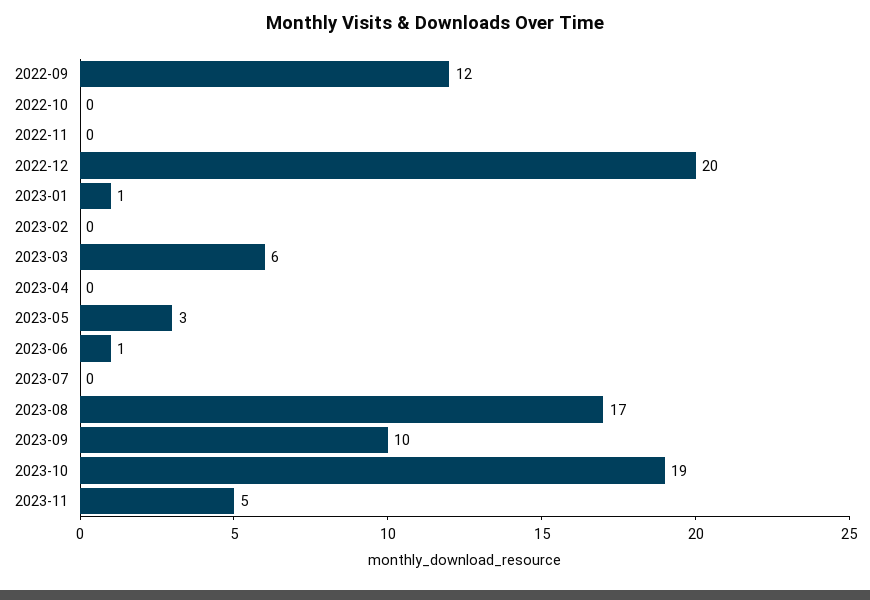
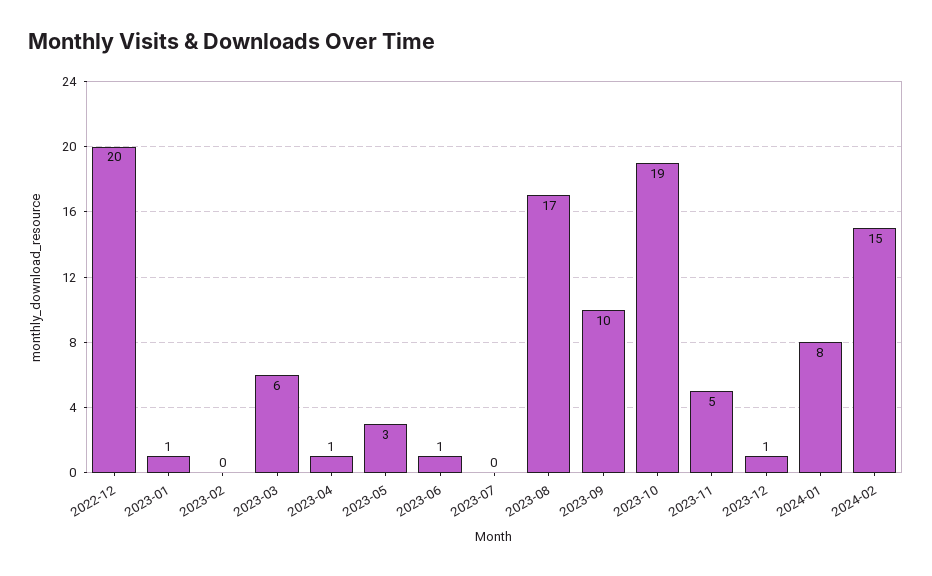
2022-09: 12 -> none
2022-10: 0 -> none
2022-11: 0 -> none
2023-04: 0 -> 1
2023-12: none -> 1
2024-01: none -> 8
2024-02: none -> 15

